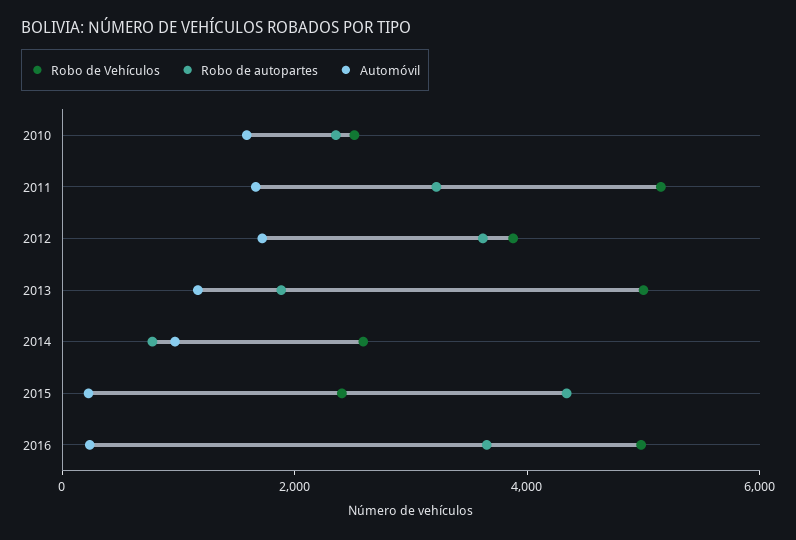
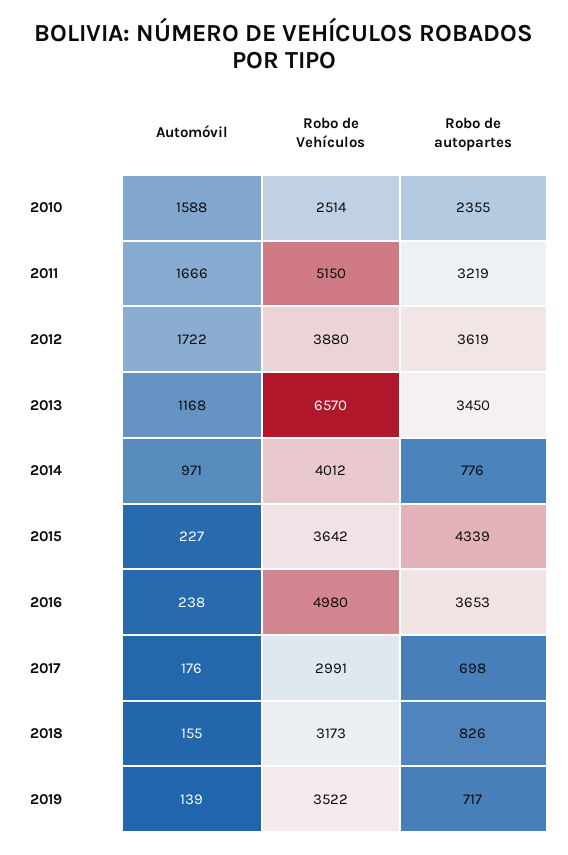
Robo de Vehículos, 2013: 5000 -> 6570
Robo de autopartes, 2013: 2000 -> 3450
Robo de Vehículos, 2014: 2500 -> 4012
Robo de Vehículos, 2015: 2500 -> 3642
Automóvil, 2017: none -> 176
Robo de Vehículos, 2017: none -> 2991
Robo de autopartes, 2017: none -> 698
Automóvil, 2018: none -> 155
Robo de Vehículos, 2018: none -> 3173
Robo de autopartes, 2018: none -> 826
Automóvil, 2019: none -> 139
Robo de Vehículos, 2019: none -> 3522
Robo de autopartes, 2019: none -> 717

